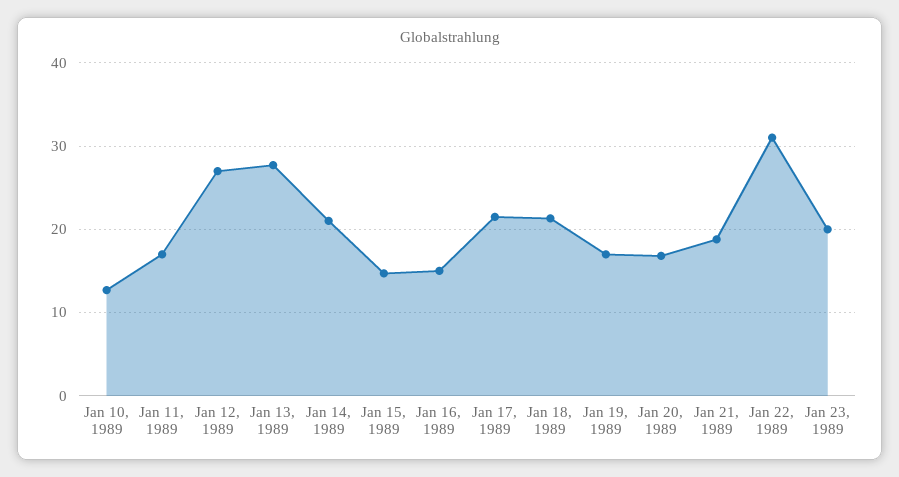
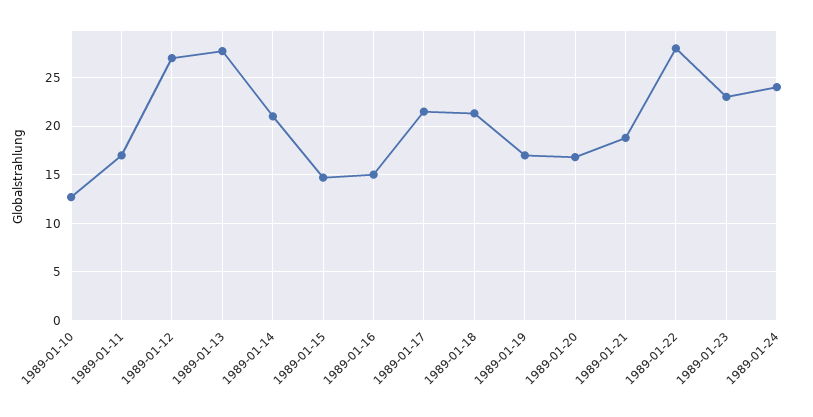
Jan 22, 1989: 31 -> 28
Jan 23, 1989: 20 -> 23
1989-01-24: none -> 24

